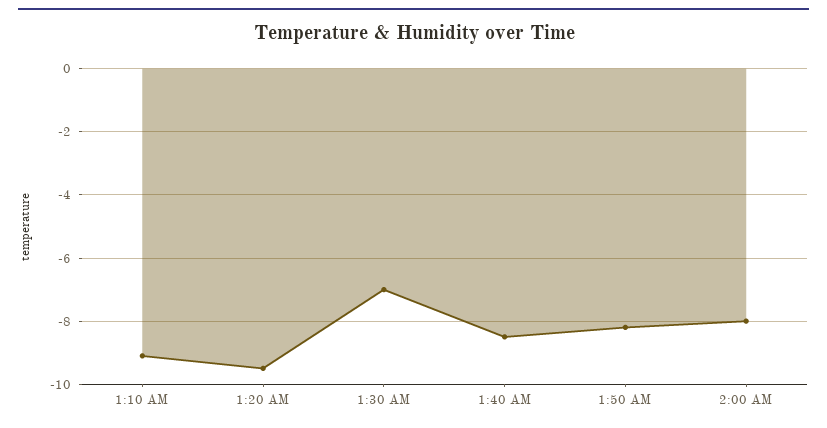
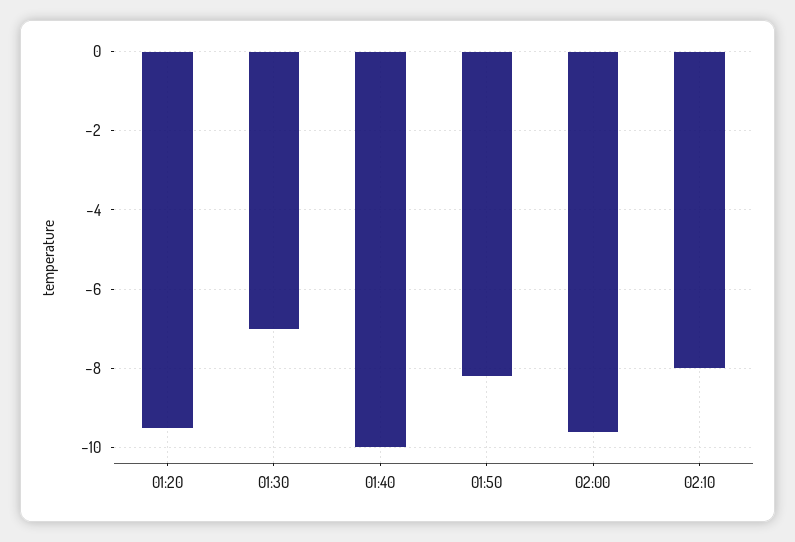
1:10 AM: -9 -> none
1:40 AM: -8.5 -> -10
2:00 AM: -8 -> -9.5
02:10: none -> -8

